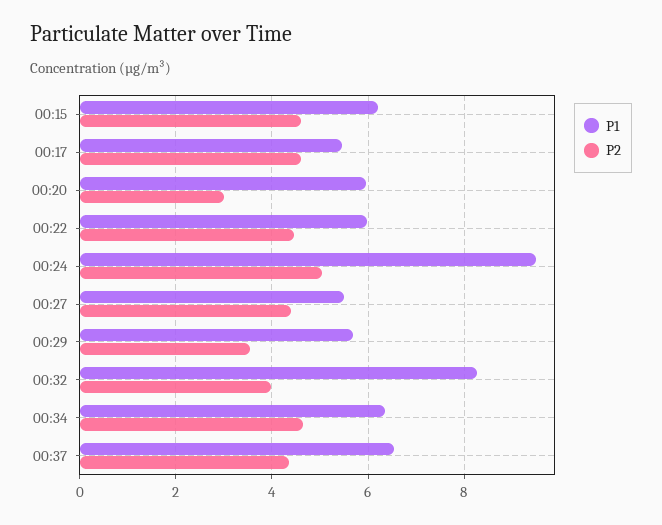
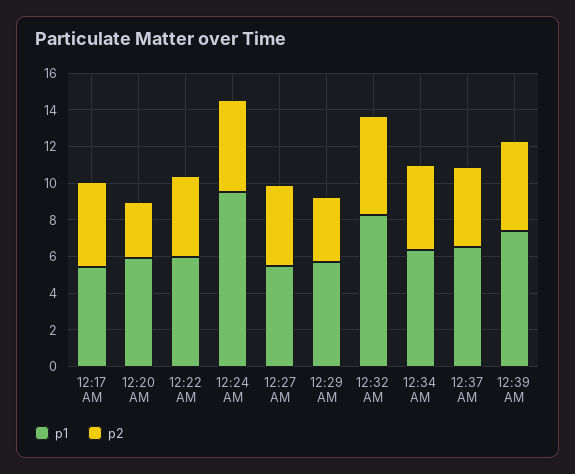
P1, 00:15: 6.2 -> none
P2, 00:15: 4.6 -> none
P2, 00:32: 4 -> 5.5
P1, 12:39 AM: none -> 7.5
P2, 12:39 AM: none -> 5

